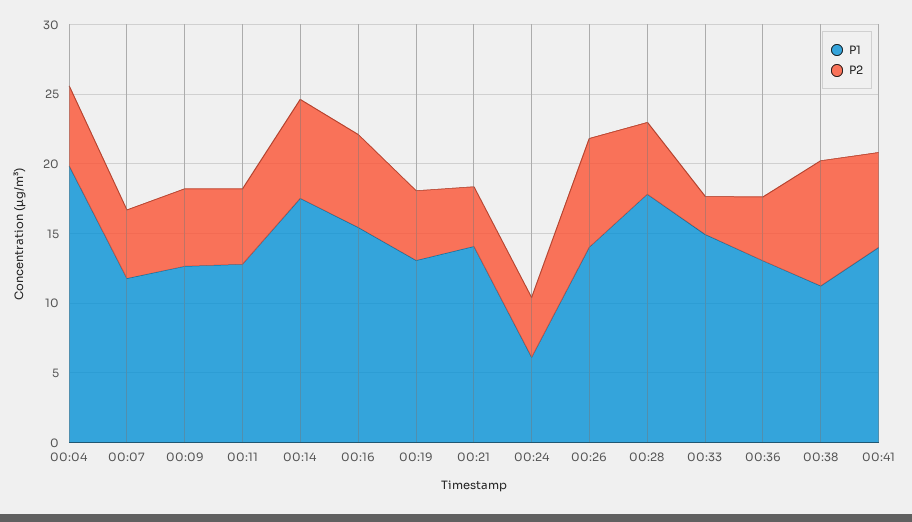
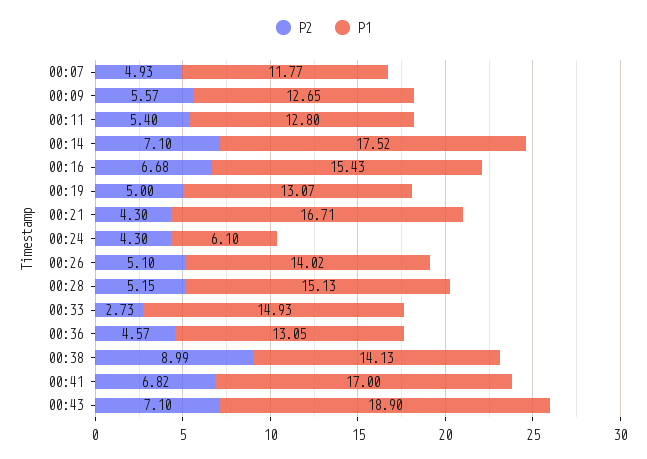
P1, 00:04: 20 -> none
P2, 00:04: 6 -> none
P1, 00:21: 14 -> 16.71
P2, 00:26: 8 -> 5.1
P1, 00:28: 18 -> 15.13
P1, 00:38: 11 -> 14.13
P1, 00:41: 14 -> 17
P2, 00:43: none -> 7.1
P1, 00:43: none -> 18.9

